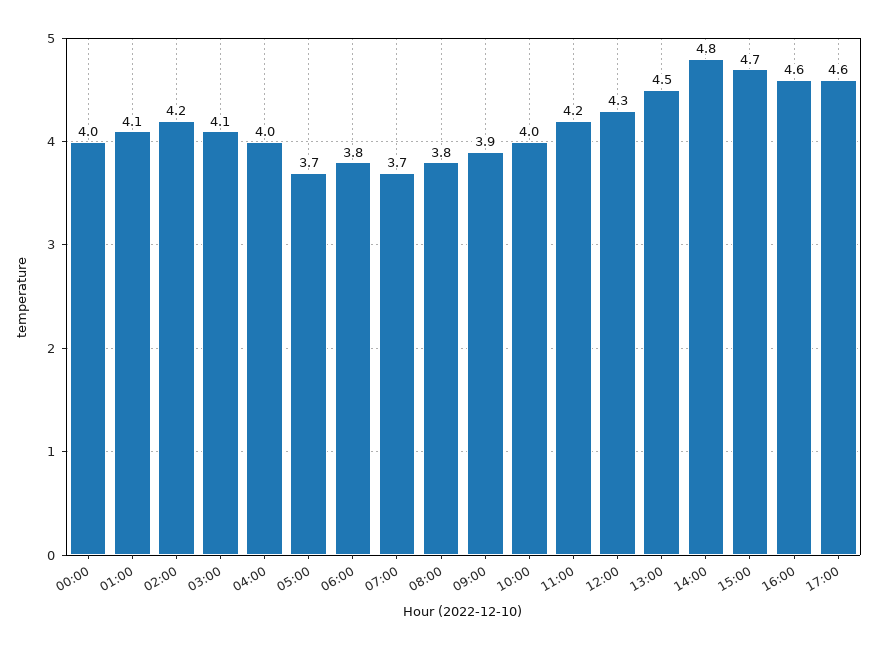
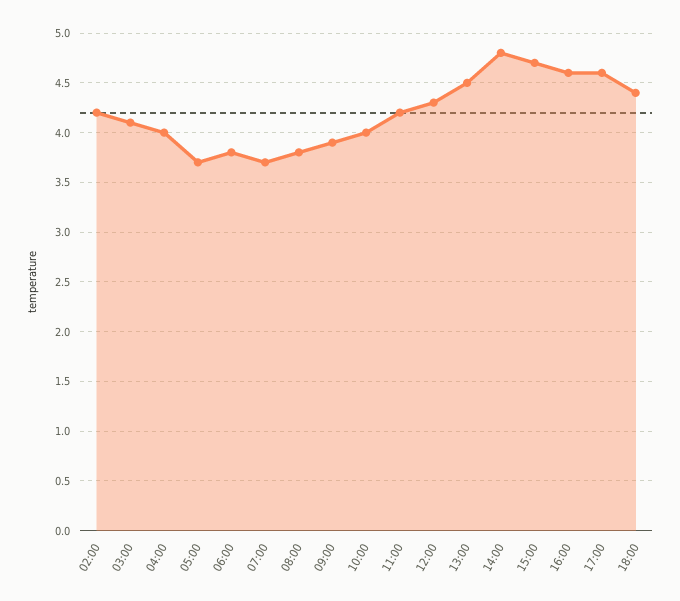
00:00: 4 -> none
01:00: 4.1 -> none
18:00: none -> 4.4

